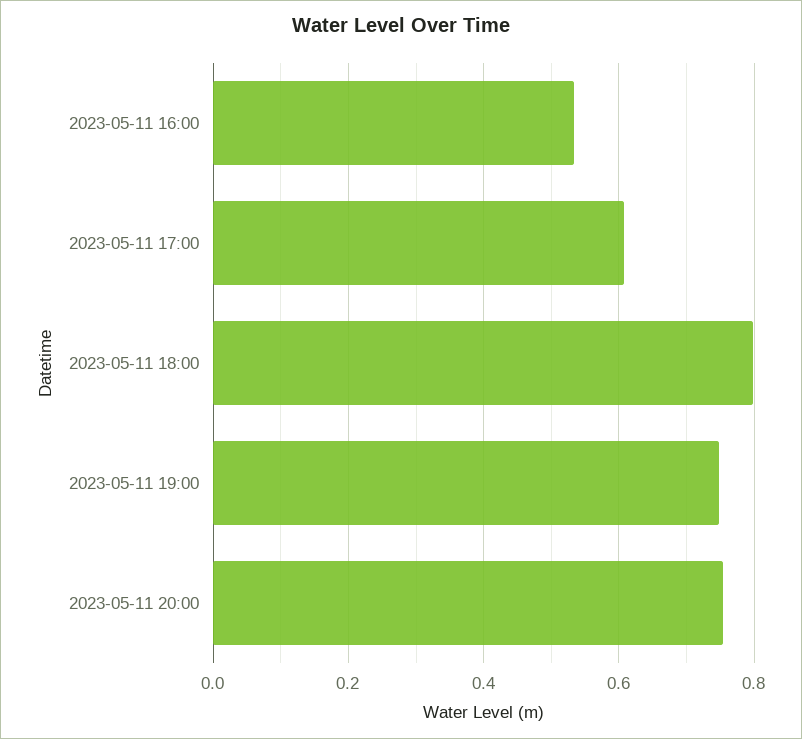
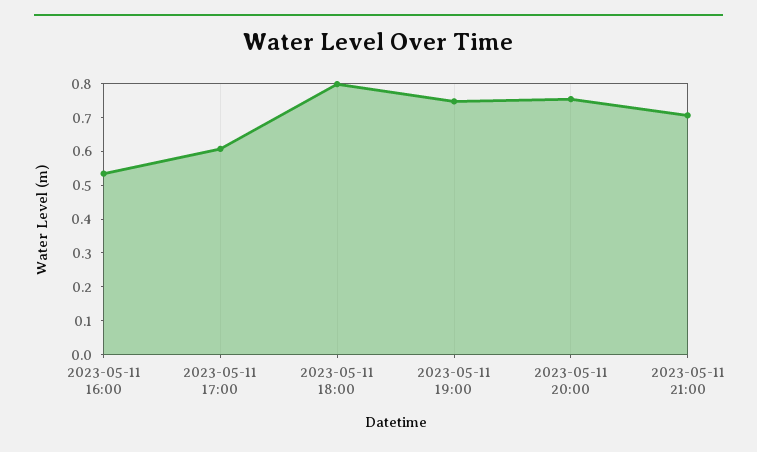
2023-05-11 21:00: none -> 0.7

